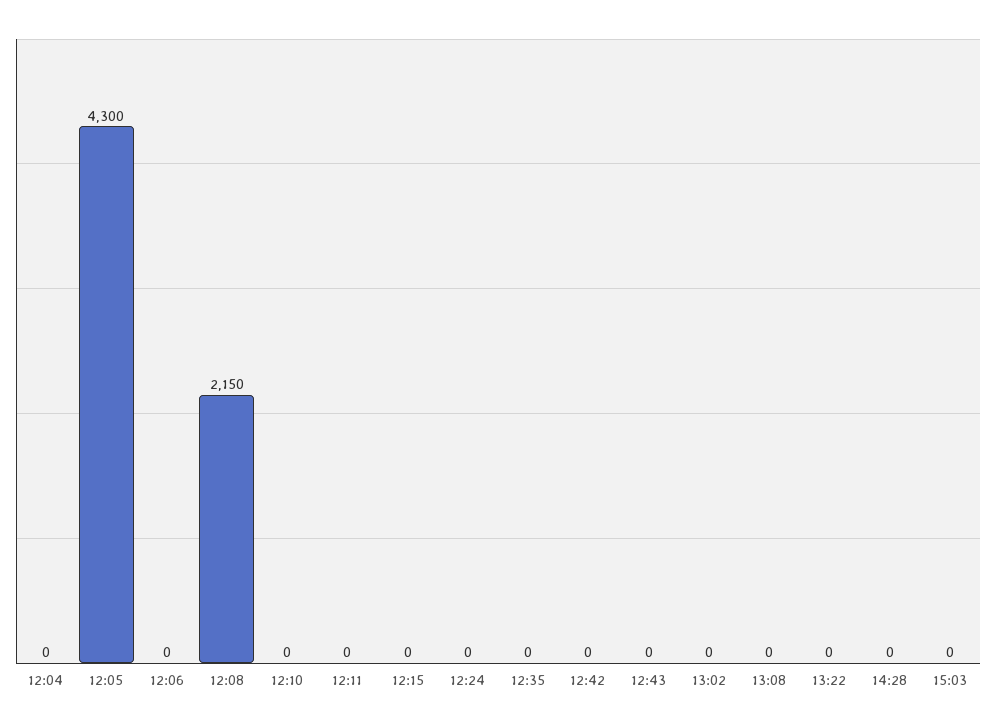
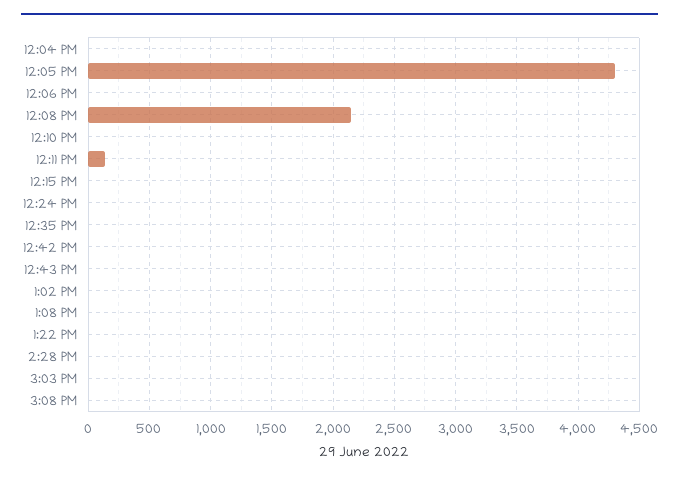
12:11: 0 -> 150
3:08 PM: none -> 0

